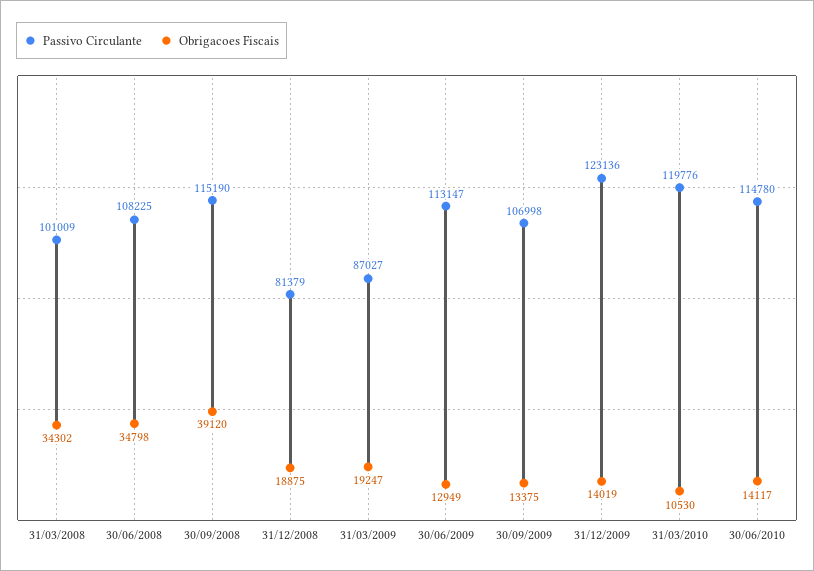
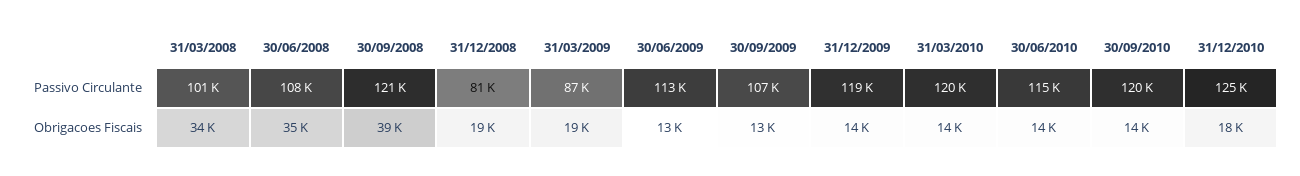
Passivo Circulante, 30/09/2008: 115190 -> 121000
Passivo Circulante, 31/12/2009: 123136 -> 119000
Obrigacoes Fiscais, 31/03/2010: 10530 -> 14000
Passivo Circulante, 30/09/2010: none -> 120000
Passivo Circulante, 31/12/2010: none -> 125000
Obrigacoes Fiscais, 30/09/2010: none -> 14000
Obrigacoes Fiscais, 31/12/2010: none -> 18000

